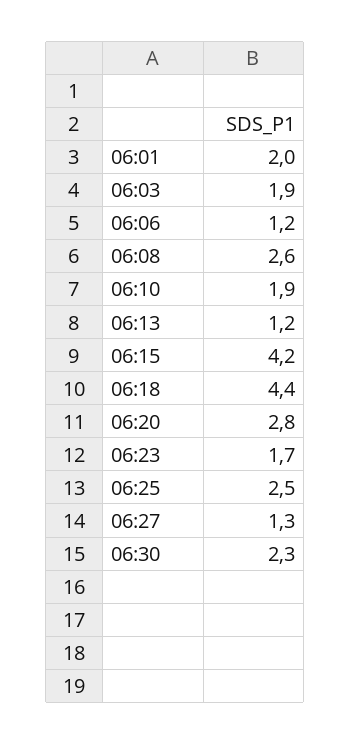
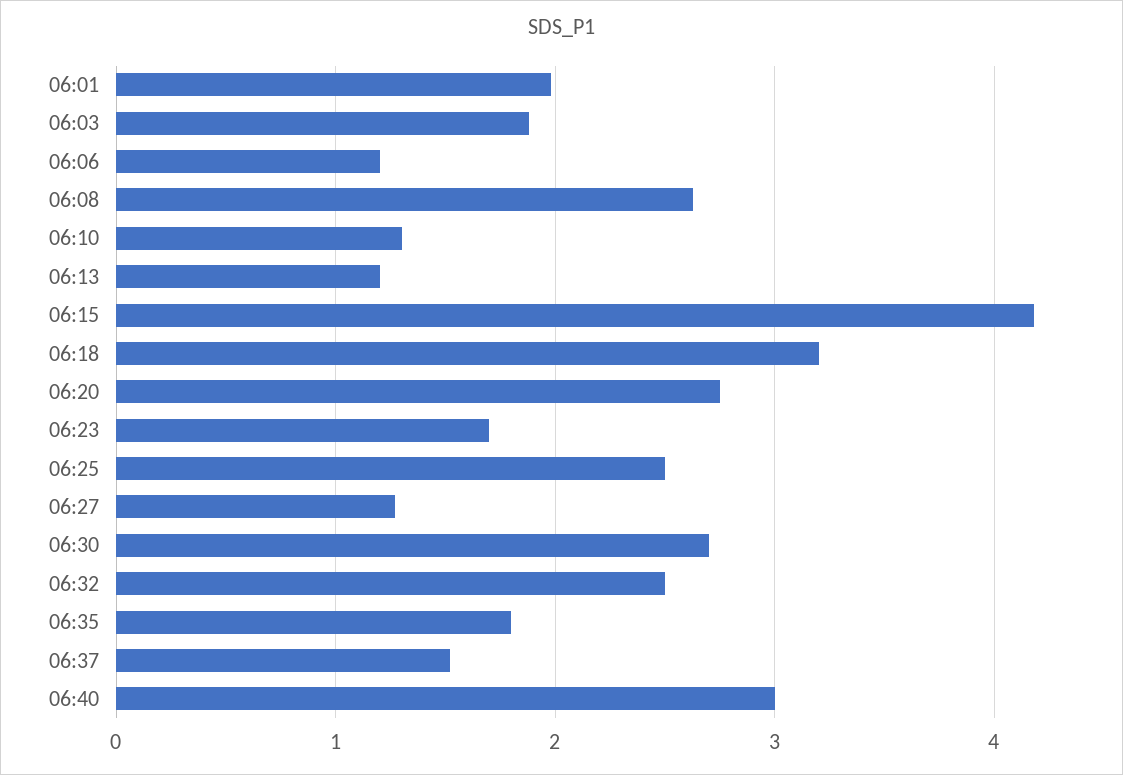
06:10: 1.9 -> 1.3
06:18: 4.4 -> 3.2
06:30: 2.3 -> 2.7
06:32: none -> 2.5
06:35: none -> 1.8
06:37: none -> 1.5
06:40: none -> 3

